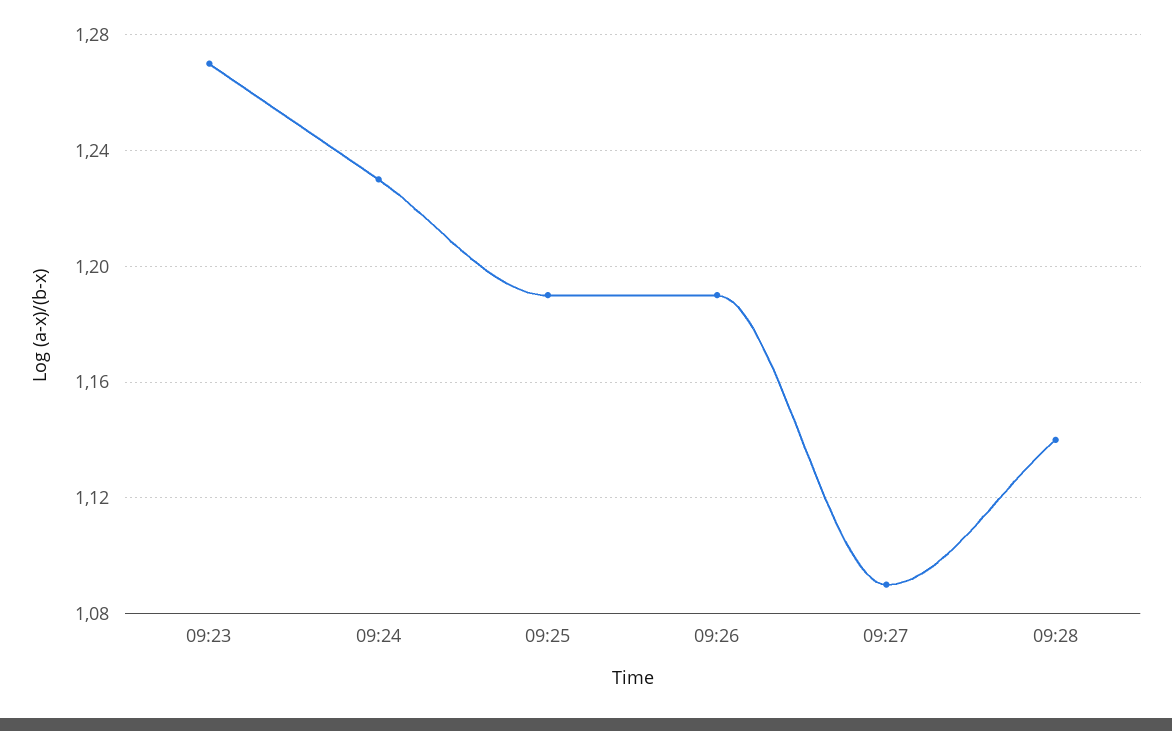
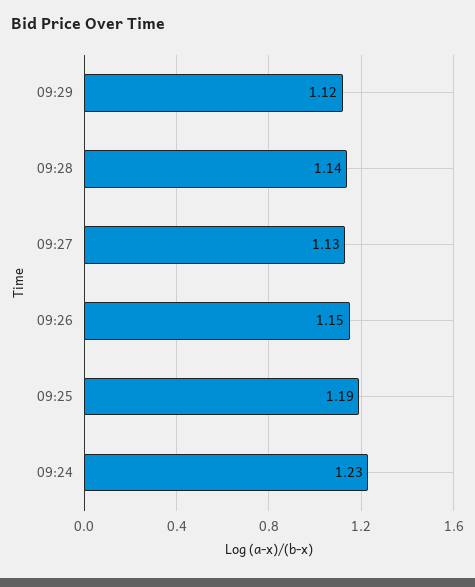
09:23: 1.27 -> none
09:26: 1.19 -> 1.15
09:27: 1.09 -> 1.13
09:29: none -> 1.12

